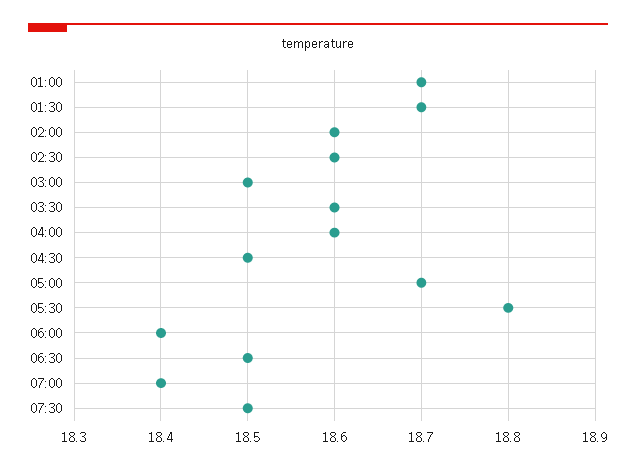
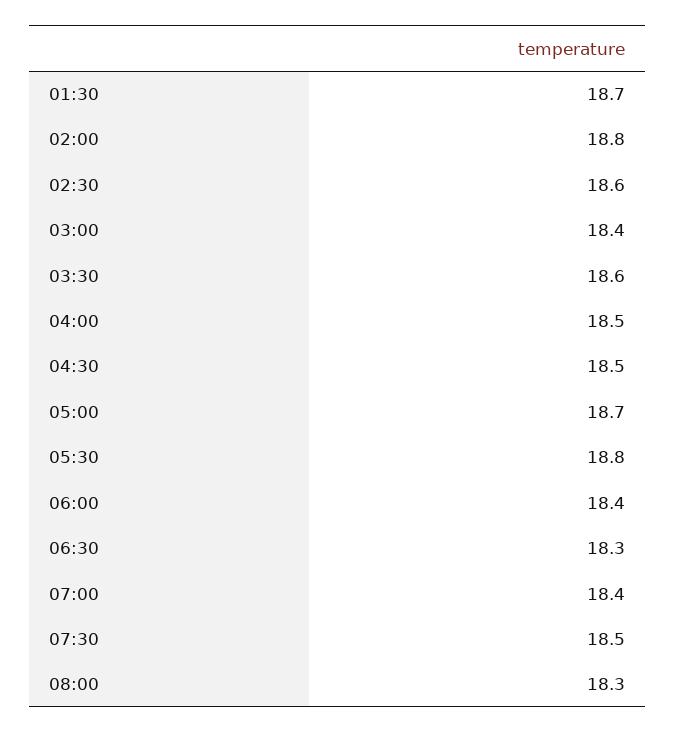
01:00: 18.7 -> none
02:00: 18.6 -> 18.8
03:00: 18.5 -> 18.4
04:00: 18.6 -> 18.5
06:30: 18.5 -> 18.3
08:00: none -> 18.3

